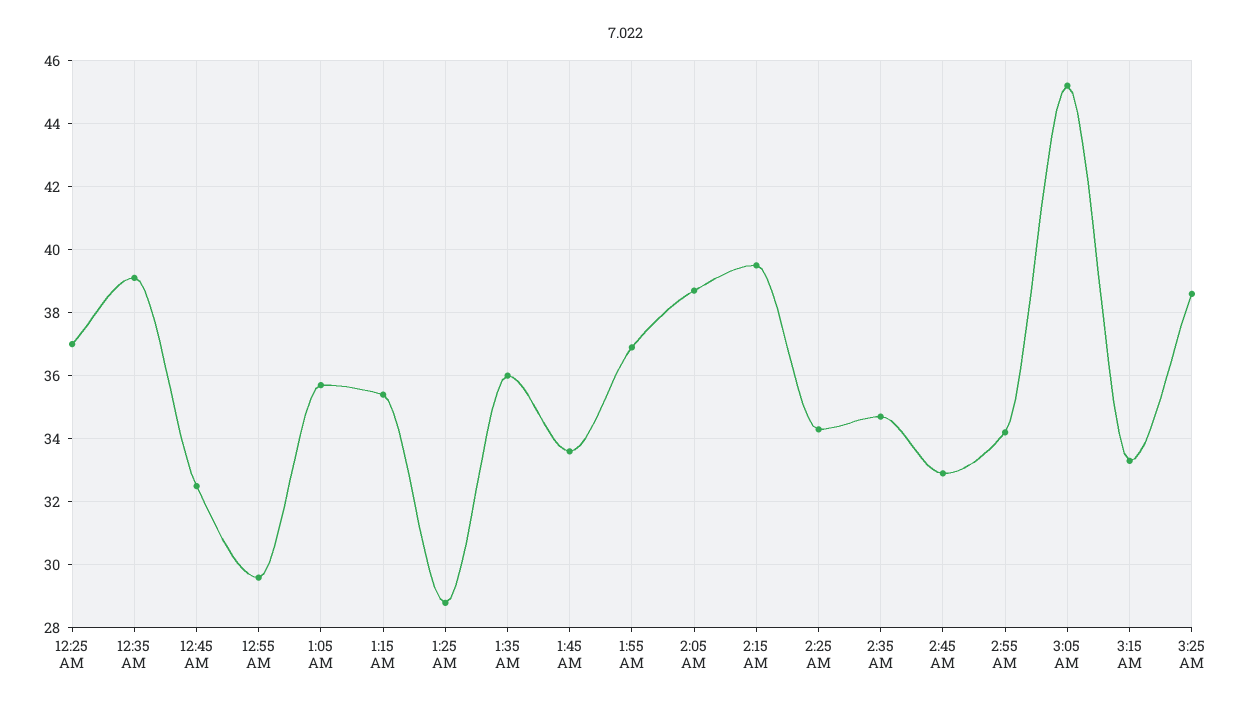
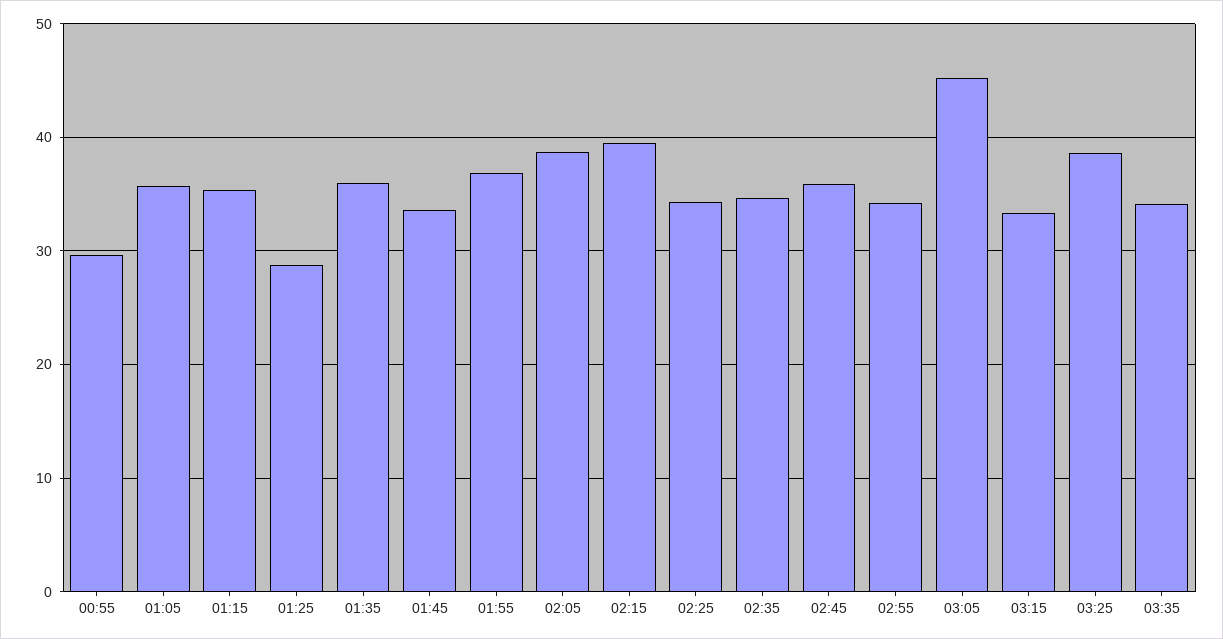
12:25 AM: 37 -> none
12:35 AM: 39 -> none
12:45 AM: 32.5 -> none
2:45 AM: 33 -> 36
03:35: none -> 34

